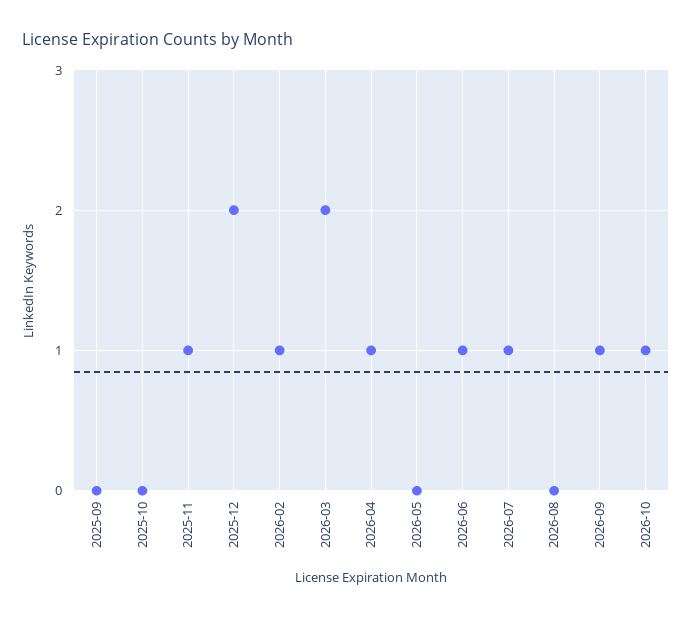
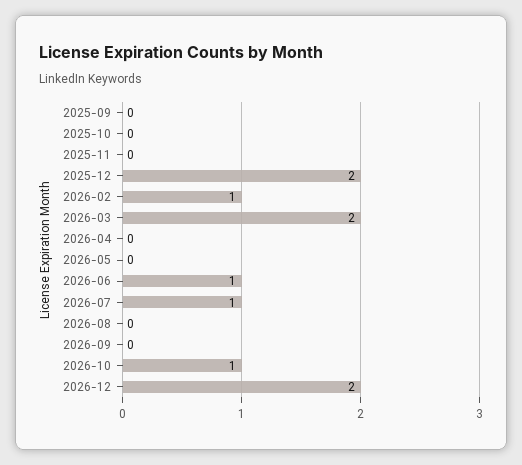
2025-11: 1 -> 0
2026-04: 1 -> 0
2026-09: 1 -> 0
2026-12: none -> 2

